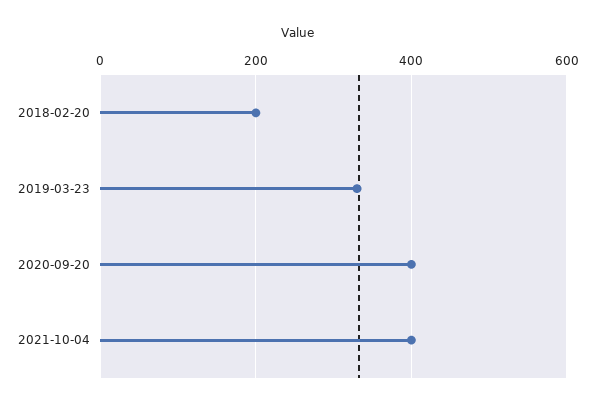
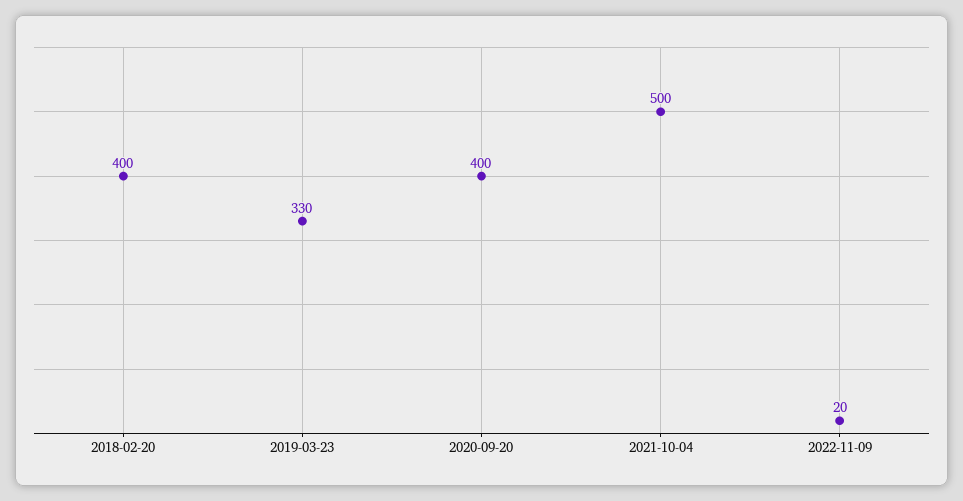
2018-02-20: 200 -> 400
2021-10-04: 400 -> 500
2022-11-09: none -> 20

